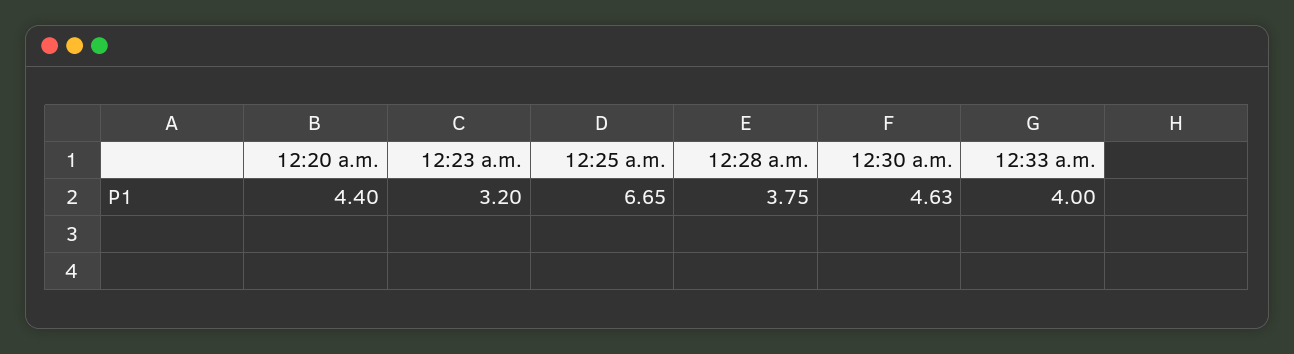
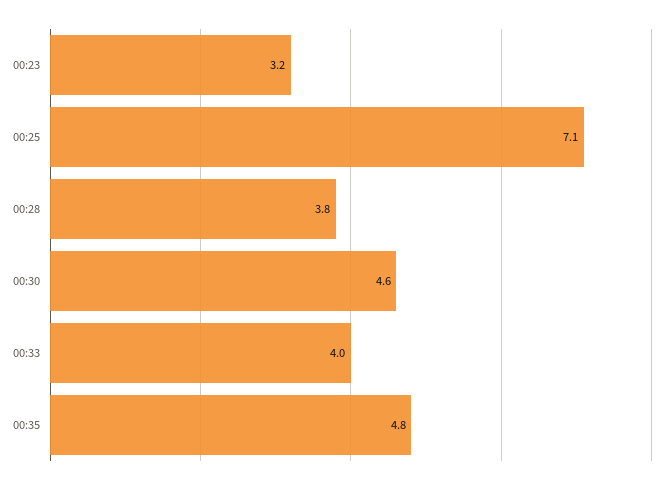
12:20 a.m.: 4.4 -> none
12:25 a.m.: 6.65 -> 7.1
00:35: none -> 4.8

